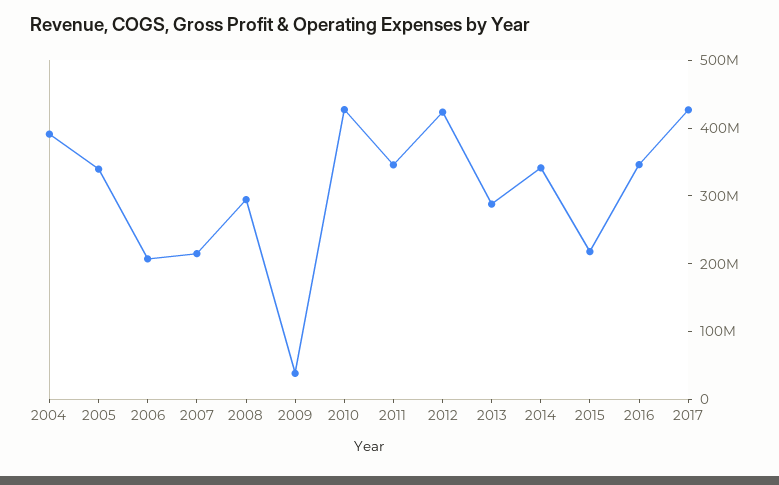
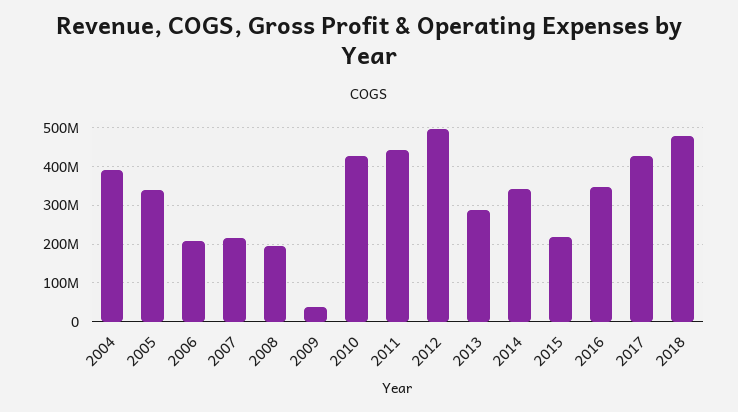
2008: 300000000 -> 200000000
2011: 340000000 -> 440000000
2012: 420000000 -> 500000000
2018: none -> 480000000

